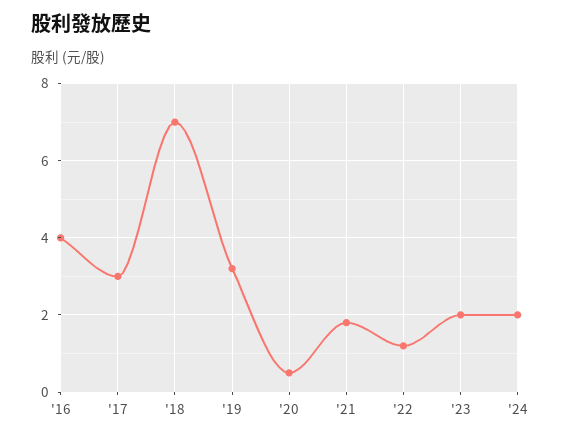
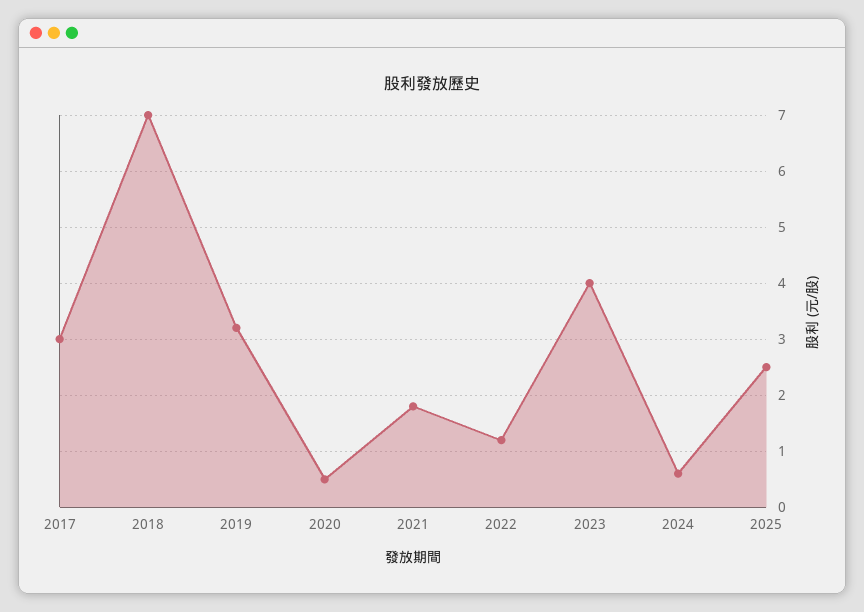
'16: 4 -> none
'23: 2 -> 4
'24: 2 -> 0.5
2025: none -> 2.5

